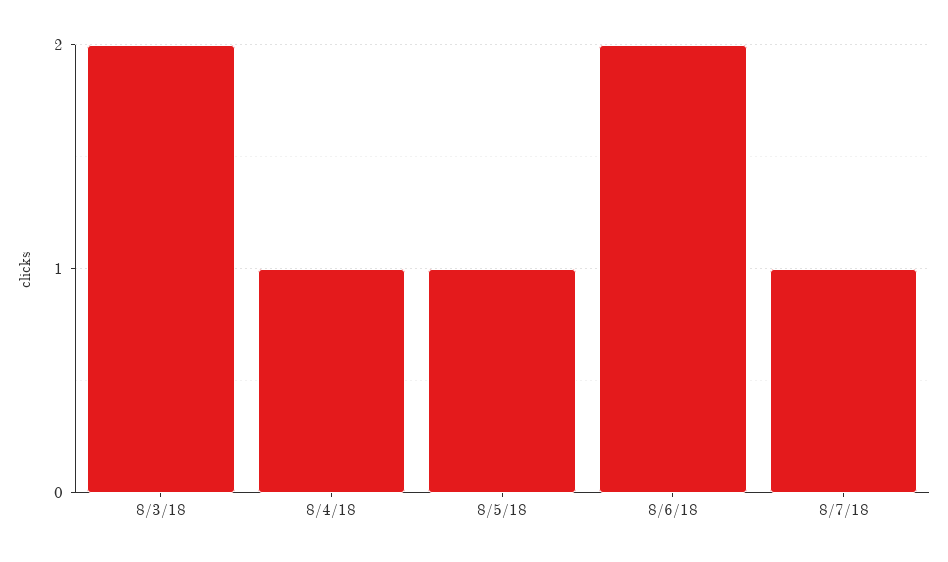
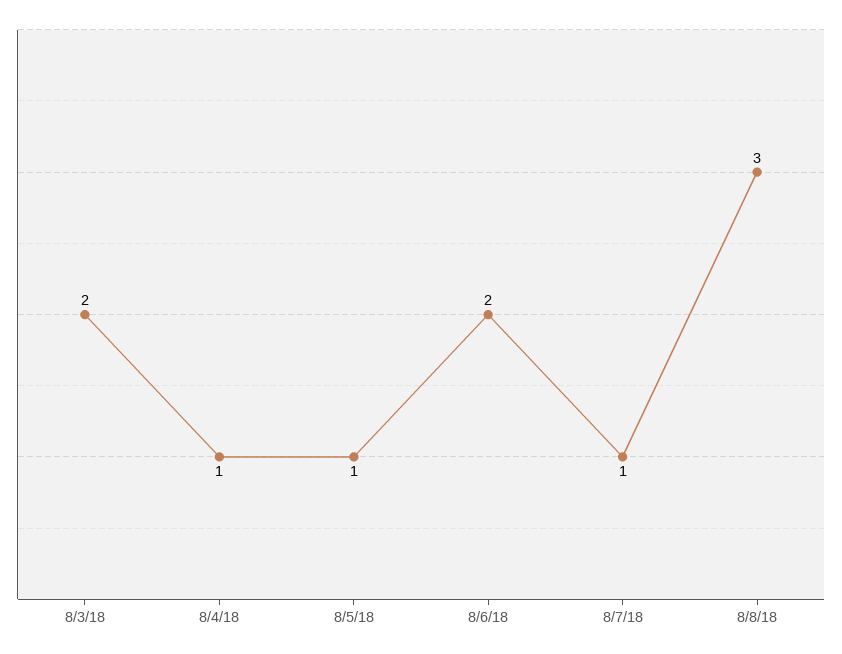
8/8/18: none -> 3

